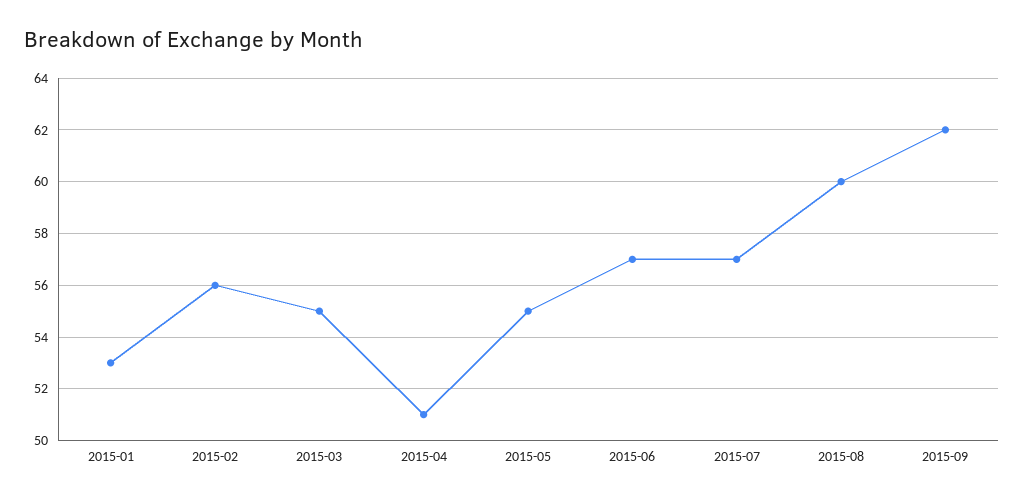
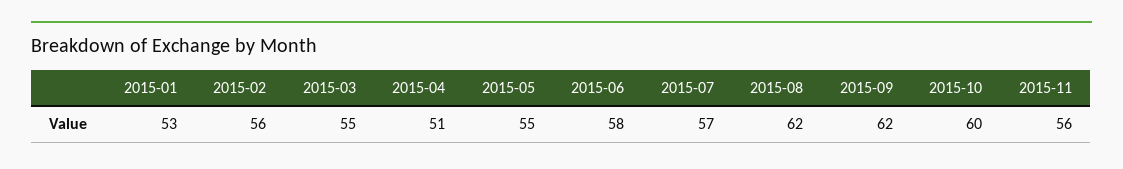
2015-06: 57 -> 58
2015-08: 60 -> 62
2015-10: none -> 60
2015-11: none -> 56

